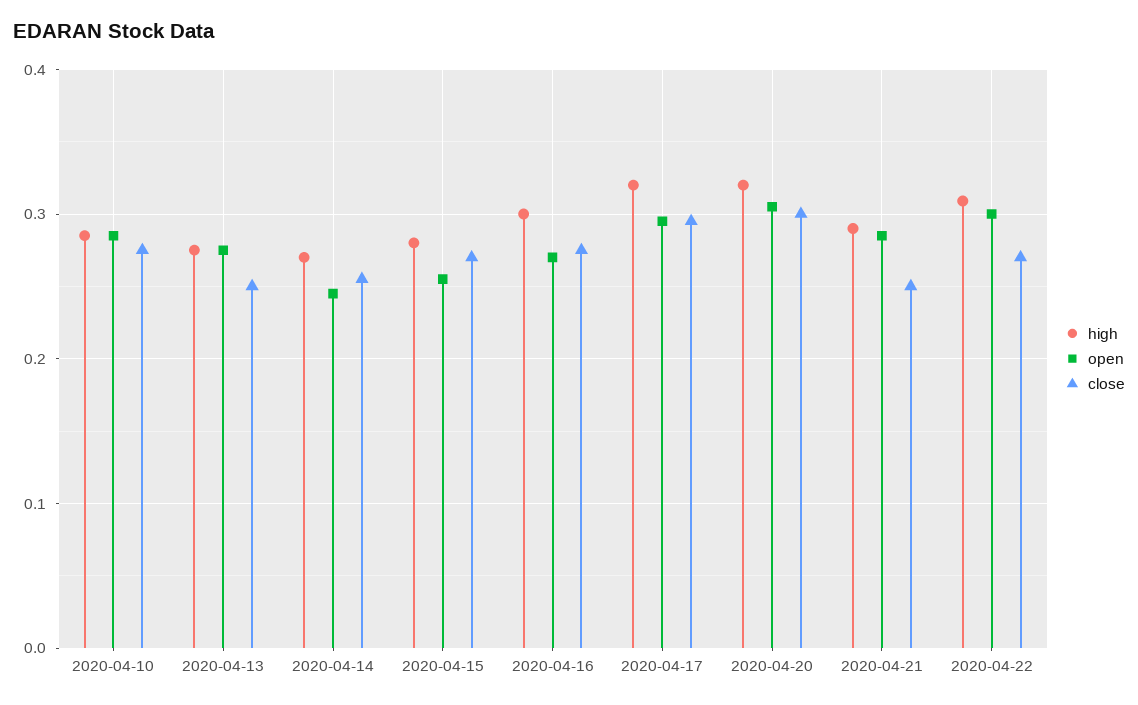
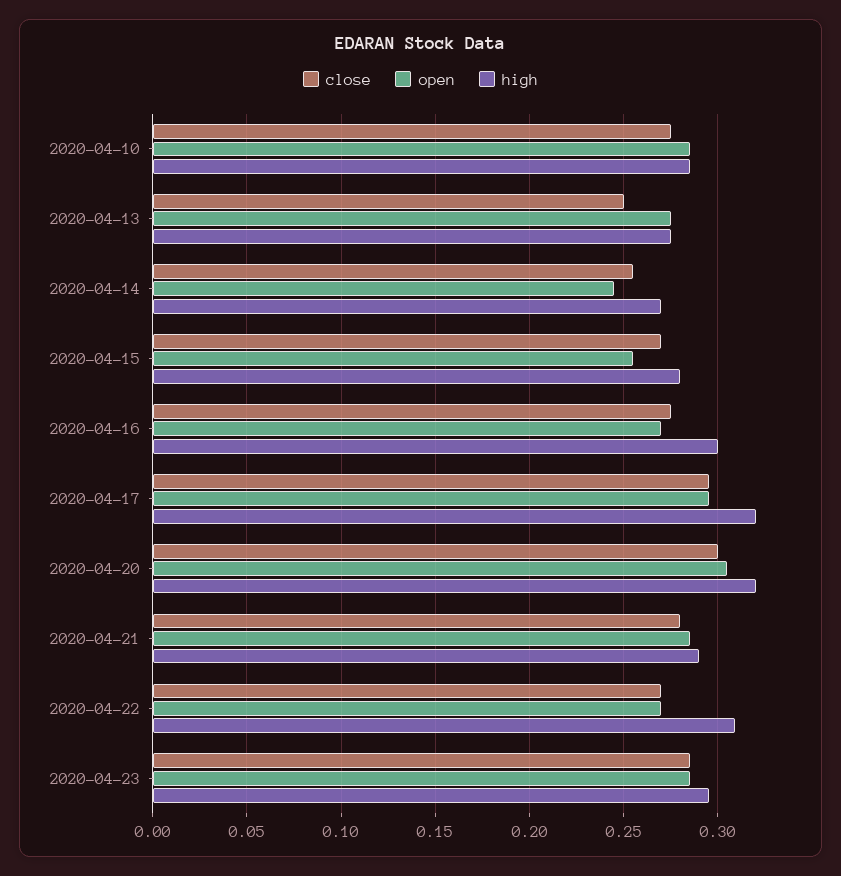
close, 2020-04-21: 0.25 -> 0.28
open, 2020-04-22: 0.3 -> 0.27
close, 2020-04-23: none -> 0.285
open, 2020-04-23: none -> 0.285
high, 2020-04-23: none -> 0.295

